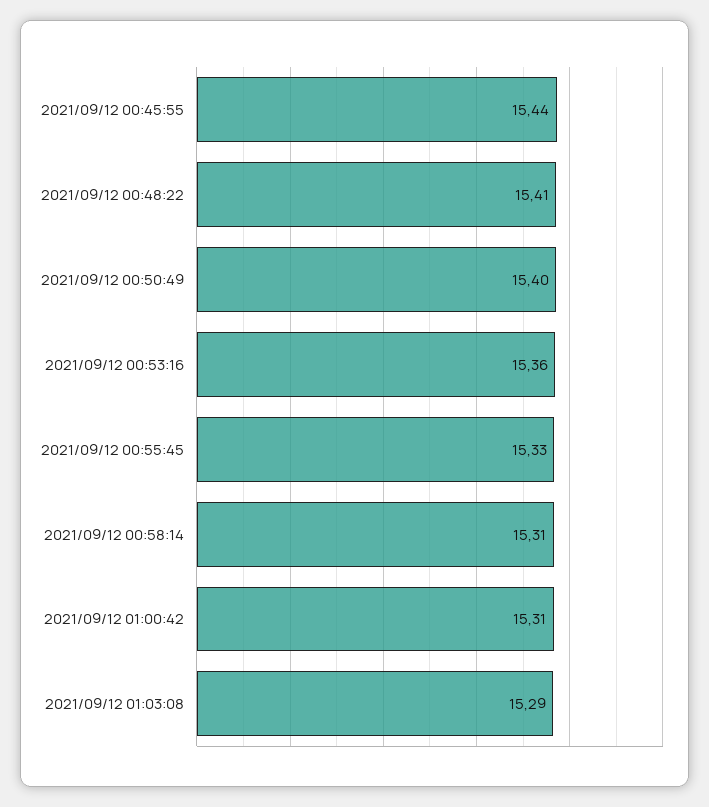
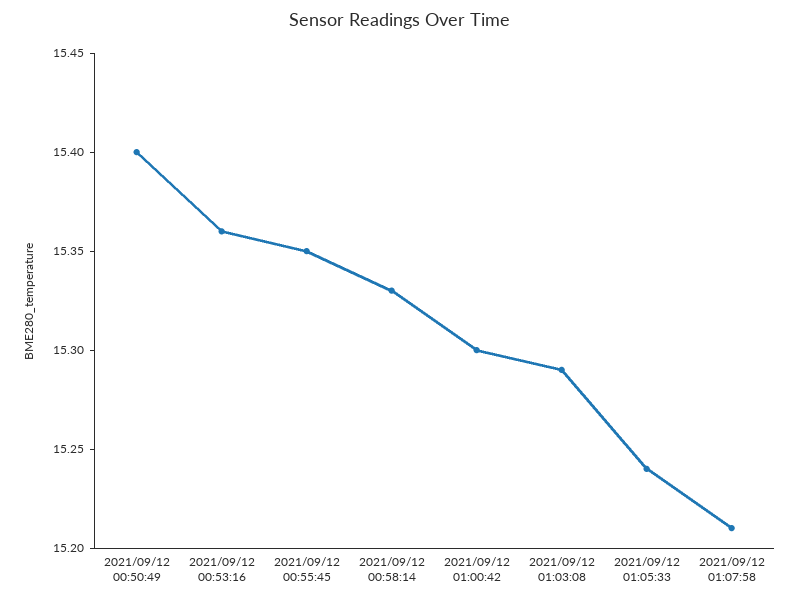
2021/09/12 00:45:55: 15.44 -> none
2021/09/12 00:48:22: 15.41 -> none
2021/09/12 00:55:45: 15.33 -> 15.35
2021/09/12 00:58:14: 15.31 -> 15.33
2021/09/12 01:00:42: 15.31 -> 15.3
2021/09/12 01:05:33: none -> 15.24
2021/09/12 01:07:58: none -> 15.21

